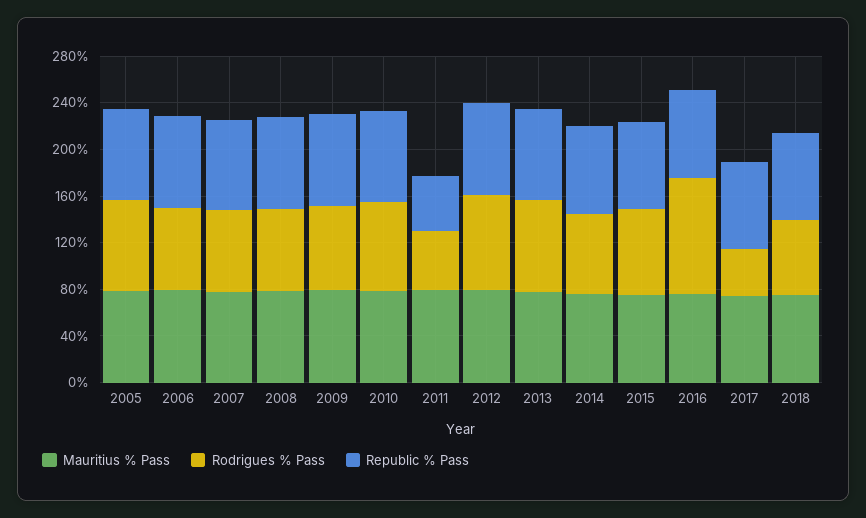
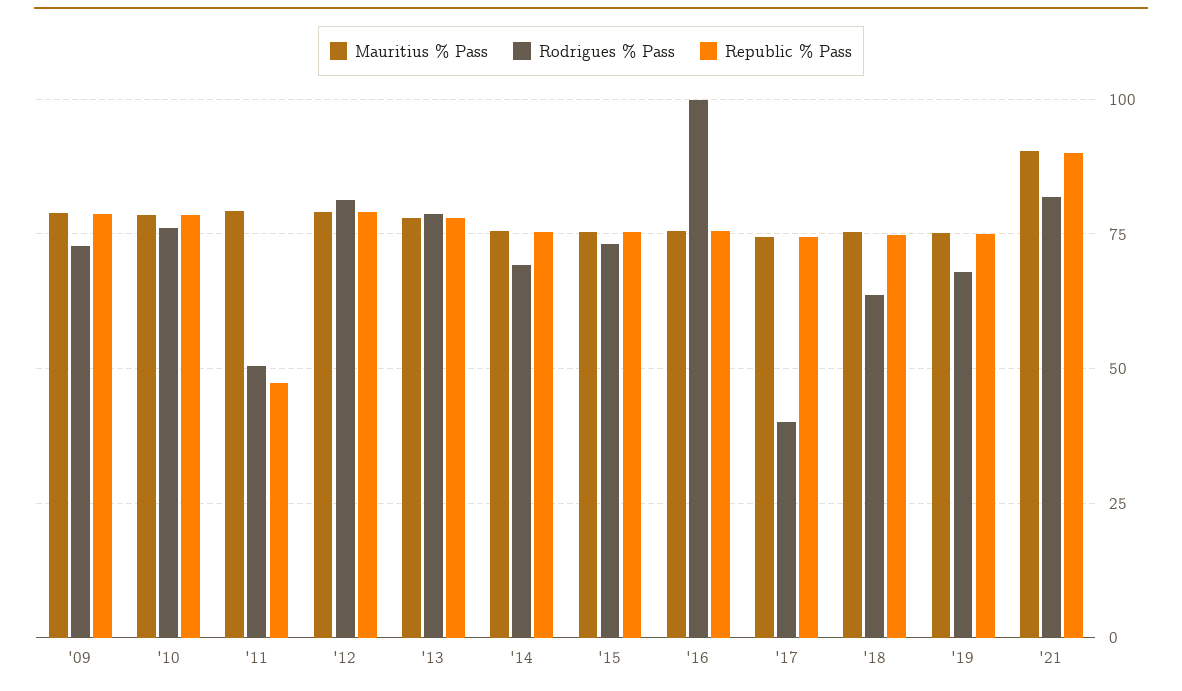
Mauritius % Pass, 2005: 80 -> none
Rodrigues % Pass, 2005: 80 -> none
Republic % Pass, 2005: 80 -> none
Mauritius % Pass, 2006: 80 -> none
Rodrigues % Pass, 2006: 70 -> none
Republic % Pass, 2006: 80 -> none
Mauritius % Pass, 2007: 80 -> none
Rodrigues % Pass, 2007: 70 -> none
Republic % Pass, 2007: 80 -> none
Mauritius % Pass, 2008: 80 -> none
Rodrigues % Pass, 2008: 70 -> none
Republic % Pass, 2008: 80 -> none
Mauritius % Pass, '19: none -> 75
Rodrigues % Pass, '19: none -> 67.5
Republic % Pass, '19: none -> 75
Mauritius % Pass, '21: none -> 90
Rodrigues % Pass, '21: none -> 82.5
Republic % Pass, '21: none -> 90

